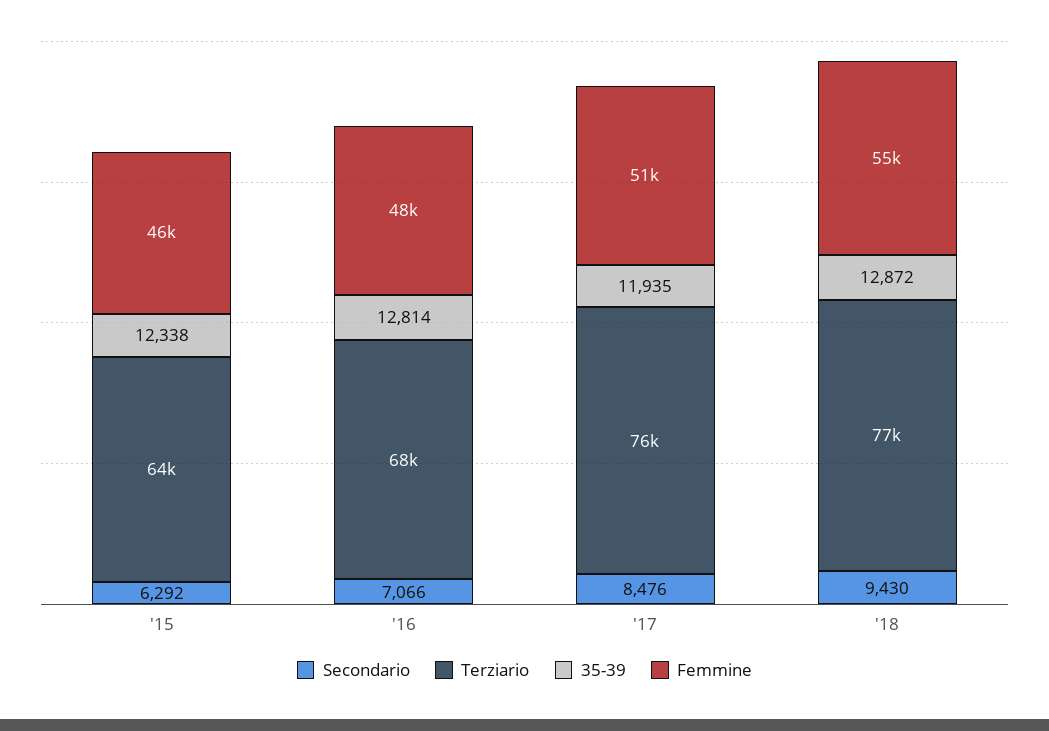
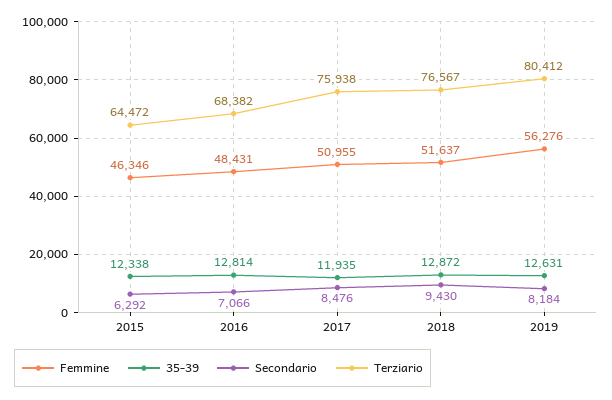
Femmine, '18: 55000 -> 51637
Femmine, 2019: none -> 56276
35-39, 2019: none -> 12631
Secondario, 2019: none -> 8184
Terziario, 2019: none -> 80412

